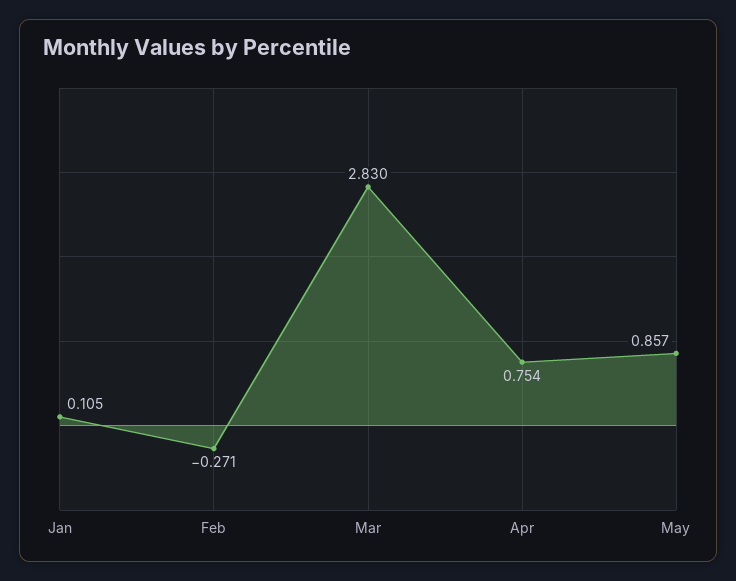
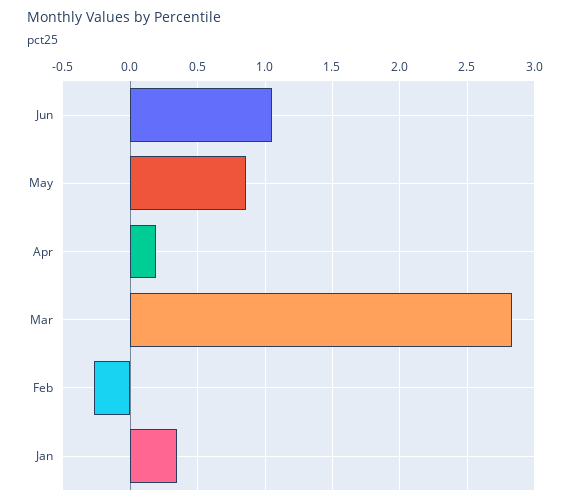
Jan: 0.105 -> 0.35
Apr: 0.754 -> 0.2
Jun: none -> 1.05

